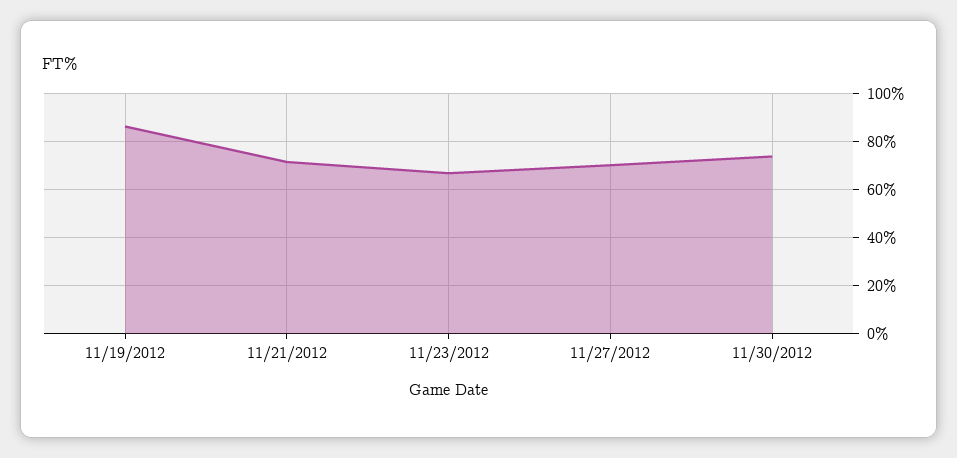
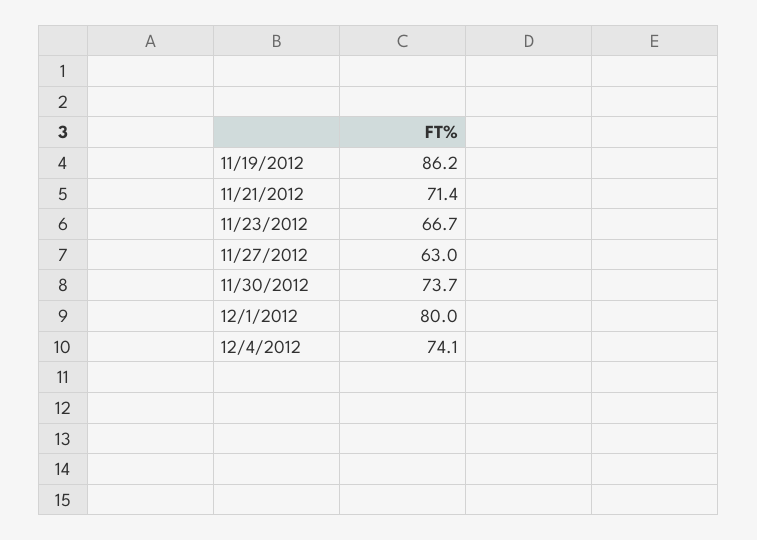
11/27/2012: 70 -> 63
12/1/2012: none -> 80
12/4/2012: none -> 74.1

